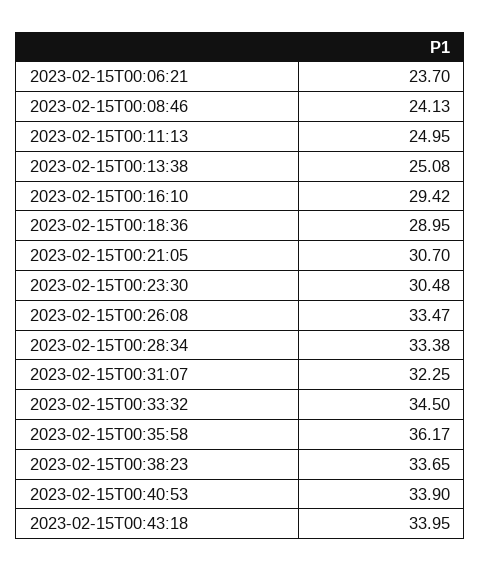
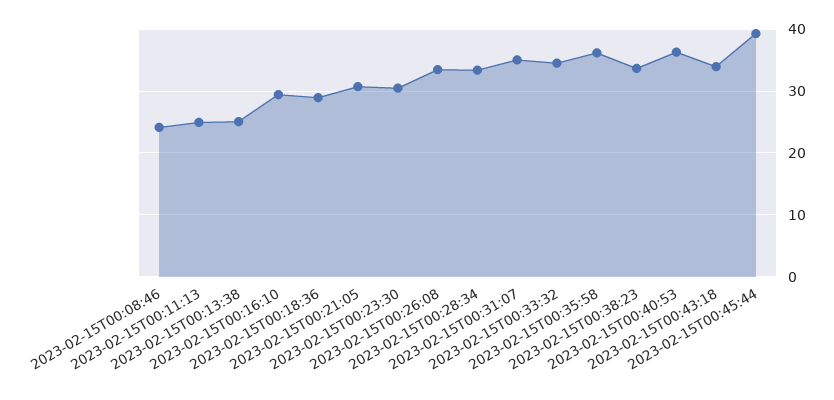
2023-02-15T00:06:21: 23.7 -> none
2023-02-15T00:31:07: 32.25 -> 35
2023-02-15T00:40:53: 33.9 -> 36
2023-02-15T00:45:44: none -> 39

